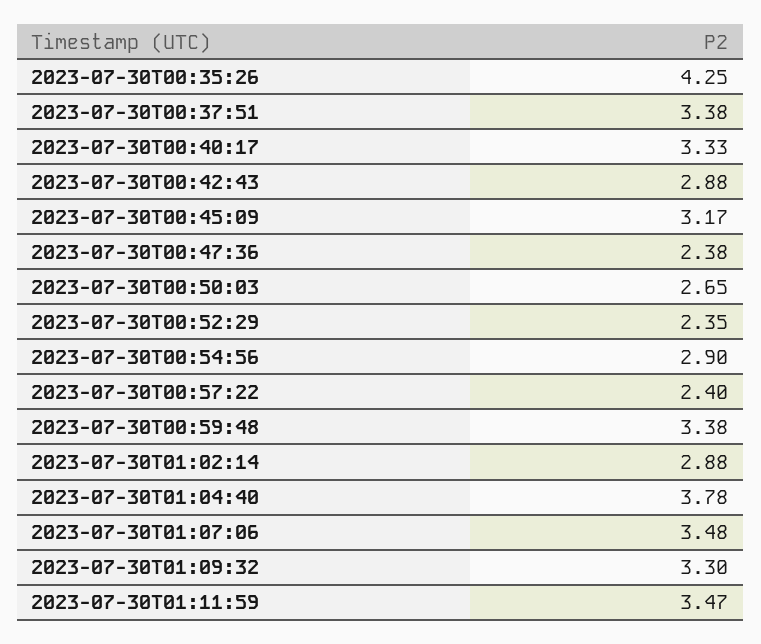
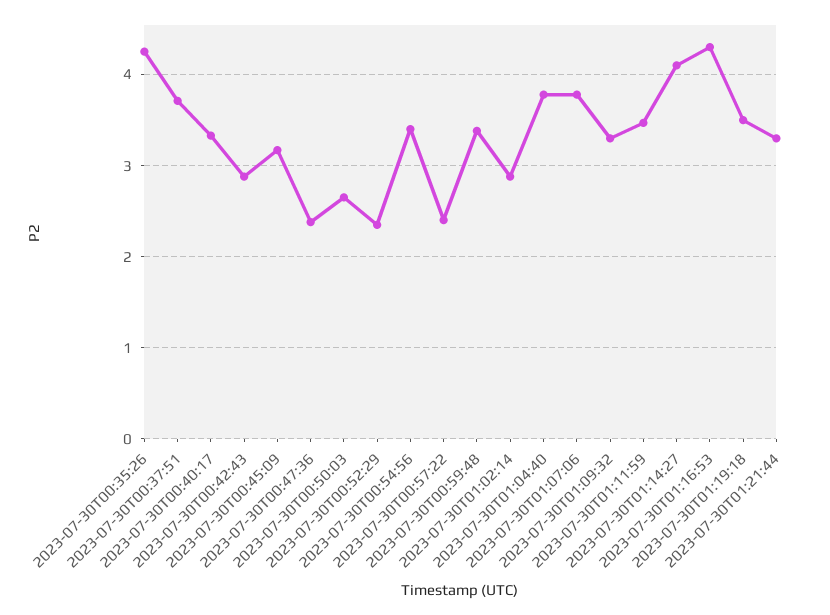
2023-07-30T00:37:51: 3.38 -> 3.7
2023-07-30T00:54:56: 2.9 -> 3.4
2023-07-30T01:07:06: 3.48 -> 3.8
2023-07-30T01:14:27: none -> 4.1
2023-07-30T01:16:53: none -> 4.3
2023-07-30T01:19:18: none -> 3.5
2023-07-30T01:21:44: none -> 3.3

